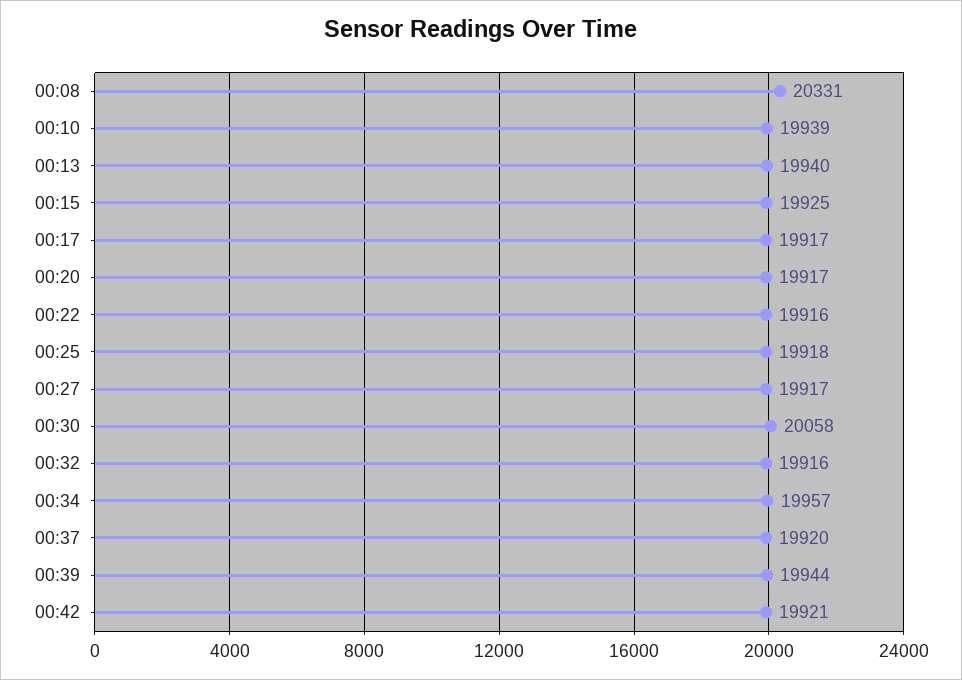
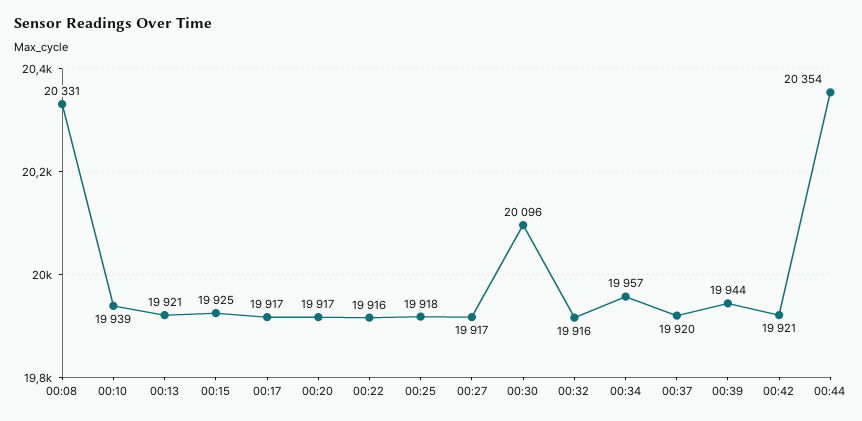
00:13: 19940 -> 19921
00:30: 20058 -> 20096
00:44: none -> 20354

